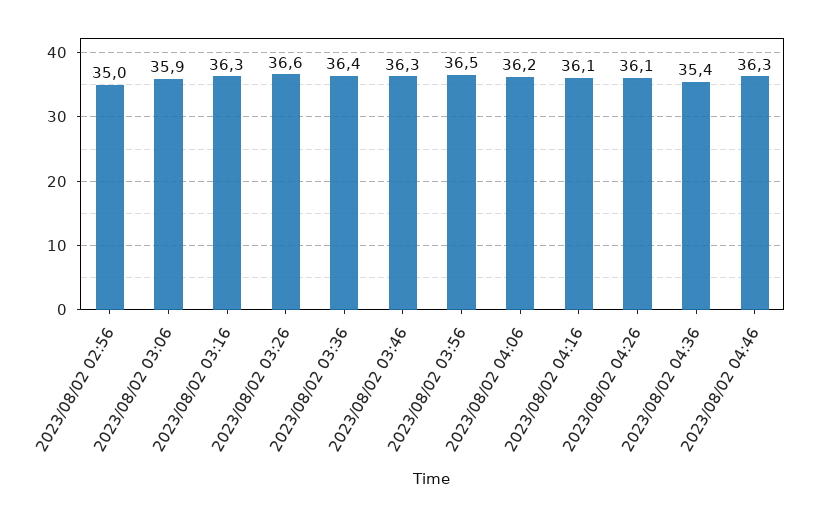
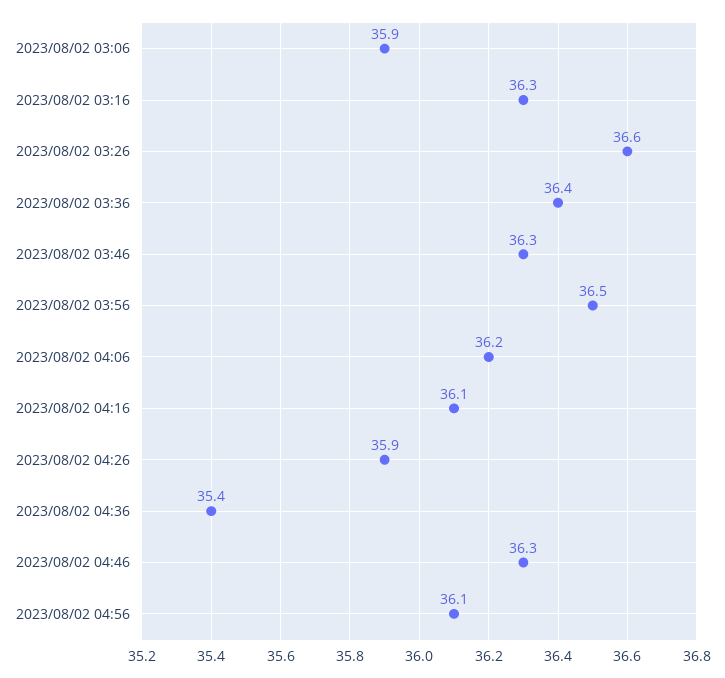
2023/08/02 02:56: 35 -> none
2023/08/02 04:26: 36.1 -> 35.9
2023/08/02 04:56: none -> 36.1

